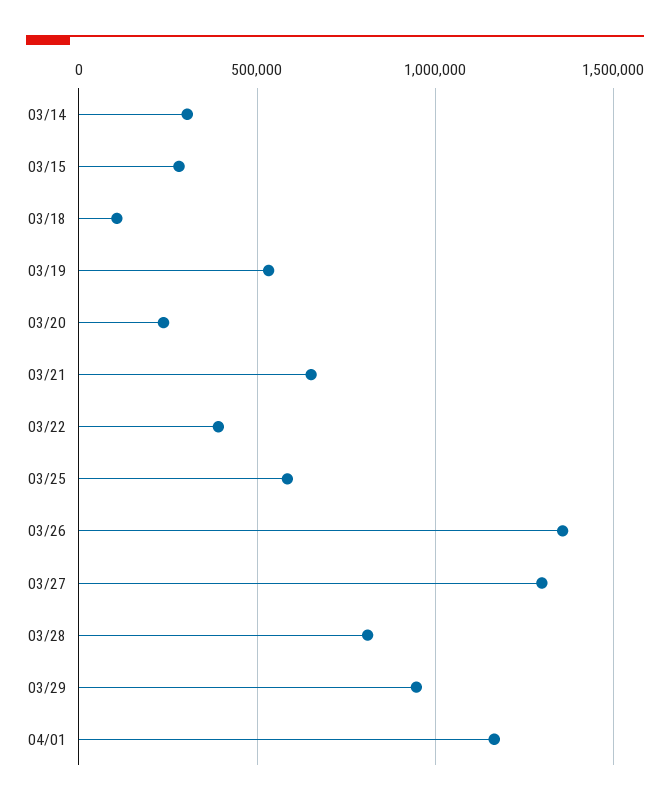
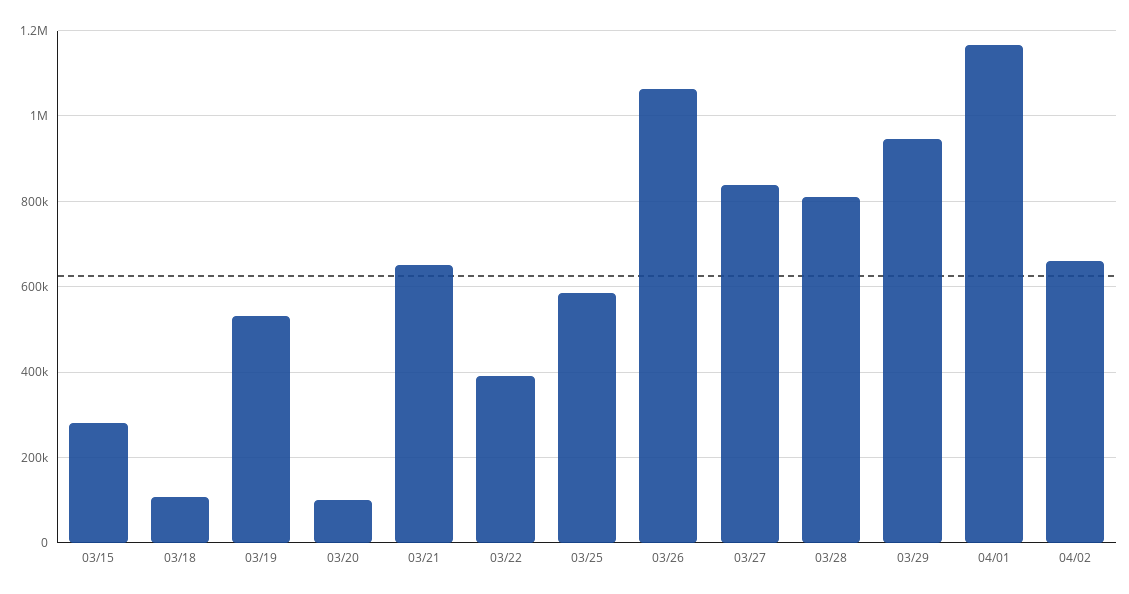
03/14: 300000 -> none
03/20: 250000 -> 100000
03/26: 1350000 -> 1060000
03/27: 1300000 -> 840000
04/02: none -> 660000

